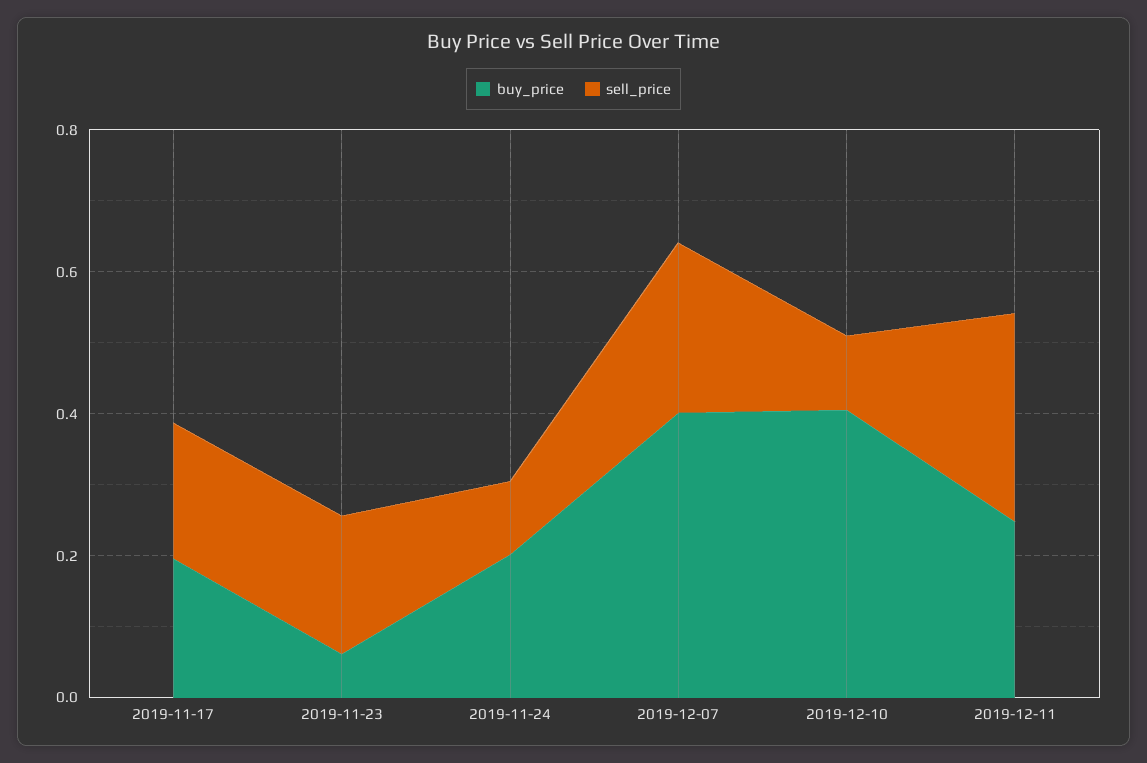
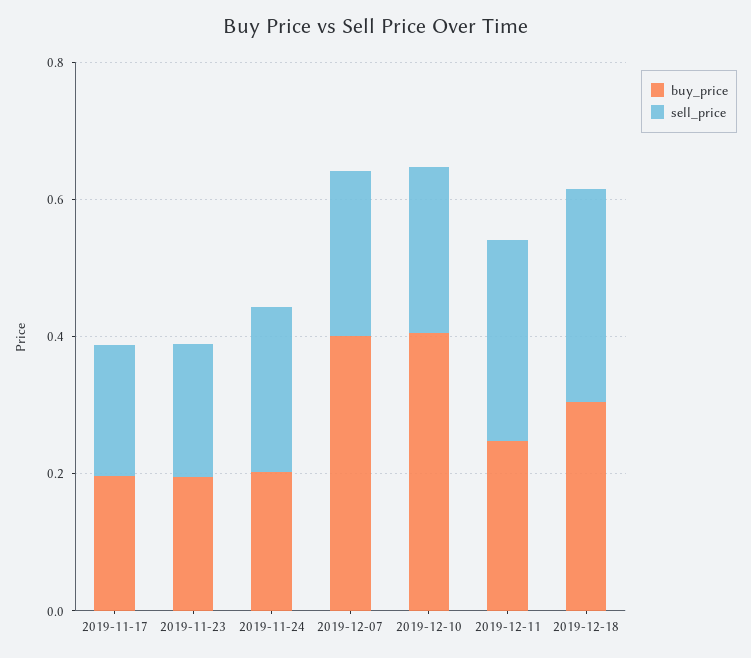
buy_price, 2019-11-23: 0.05 -> 0.2
sell_price, 2019-11-24: 0.1 -> 0.25
sell_price, 2019-12-10: 0.1 -> 0.25
buy_price, 2019-12-18: none -> 0.3
sell_price, 2019-12-18: none -> 0.3

